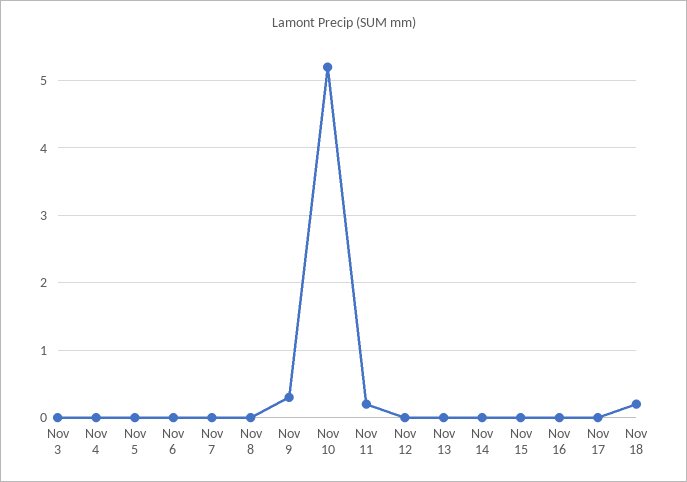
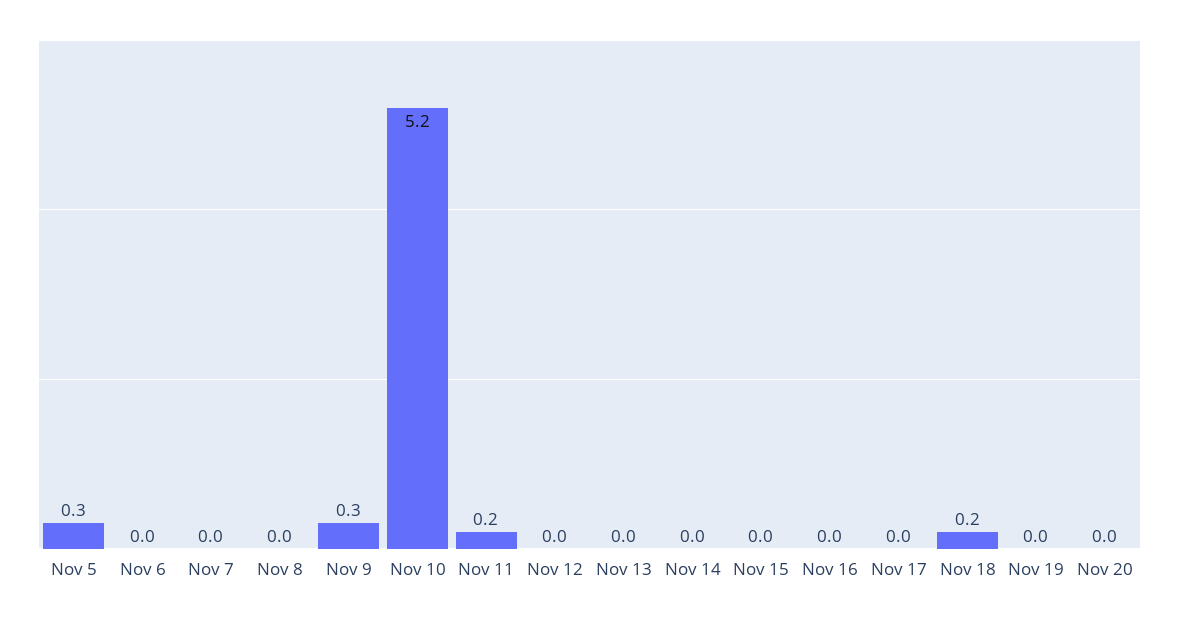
Nov 3: 0 -> none
Nov 4: 0 -> none
Nov 5: 0 -> 0.3
Nov 19: none -> 0
Nov 20: none -> 0

